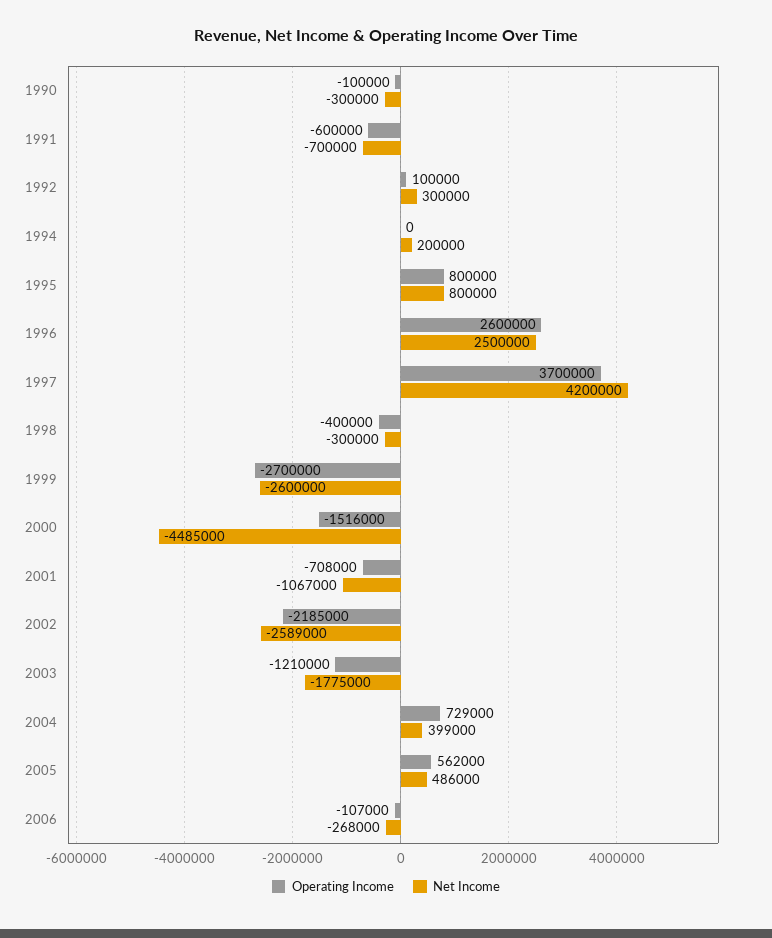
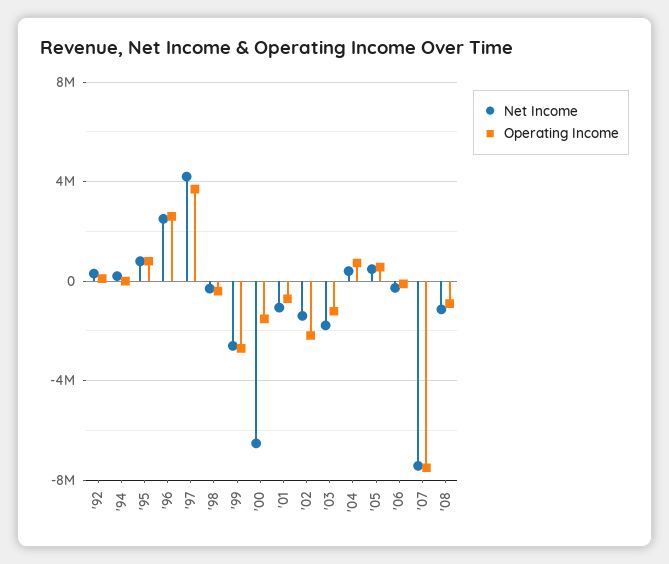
Operating Income, 1990: -100000 -> none
Net Income, 1990: -300000 -> none
Operating Income, 1991: -600000 -> none
Net Income, 1991: -700000 -> none
Net Income, 2000: -4485000 -> -6500000
Net Income, 2002: -2589000 -> -1500000
Net Income, '07: none -> -7500000
Operating Income, '07: none -> -7500000
Net Income, '08: none -> -1000000
Operating Income, '08: none -> -1000000

